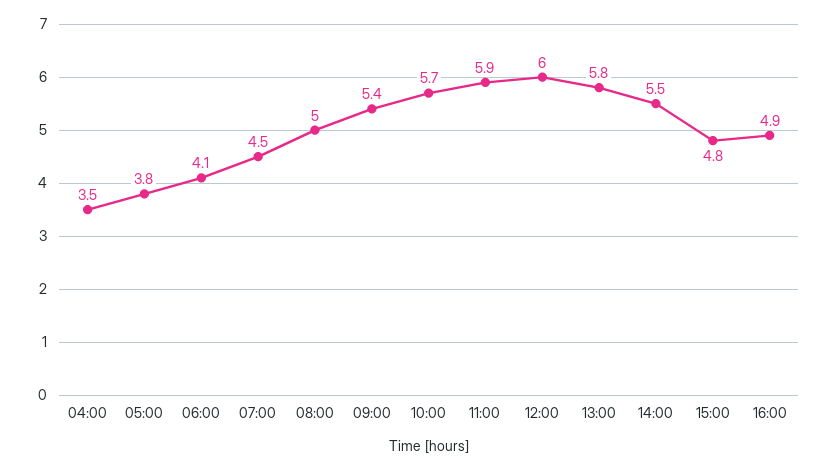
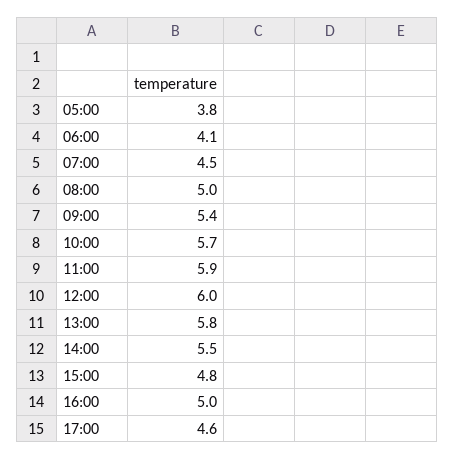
04:00: 3.5 -> none
16:00: 4.9 -> 5
17:00: none -> 4.6

